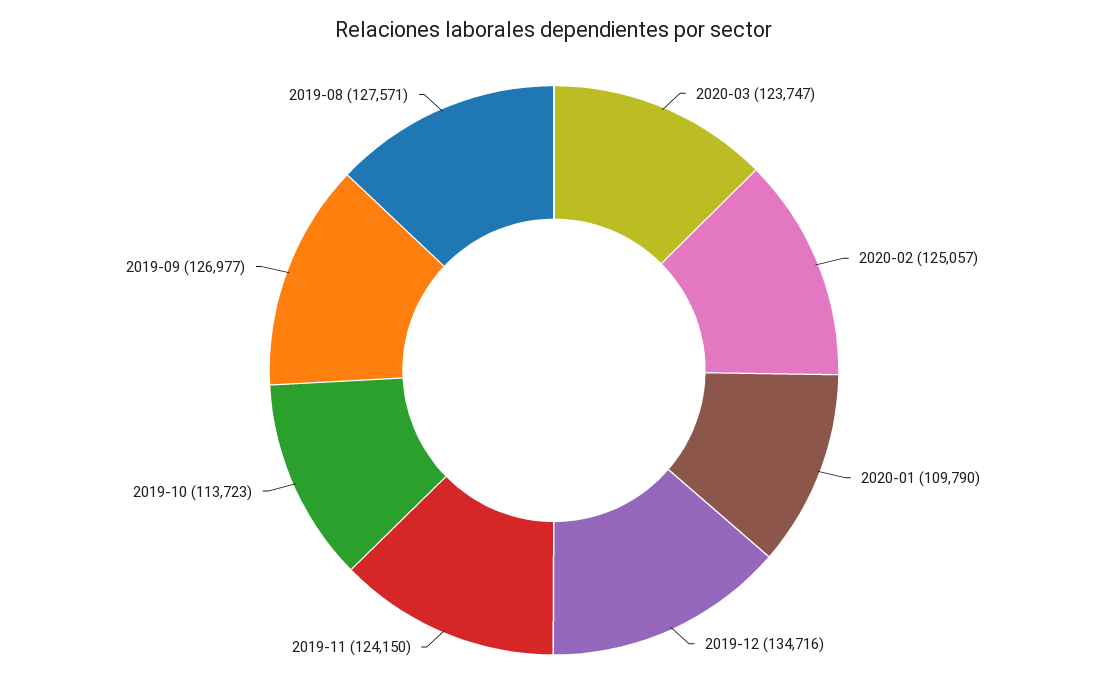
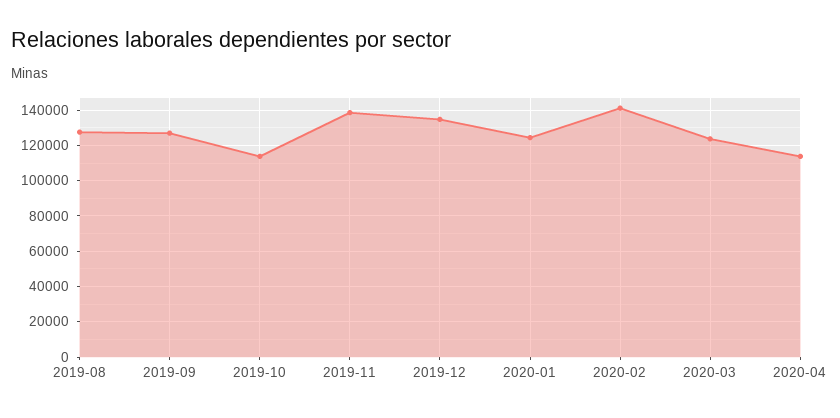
2020-02: 125057 -> 140000
2020-01: 109790 -> 125000
2019-11: 124150 -> 140000
2020-04: none -> 115000

